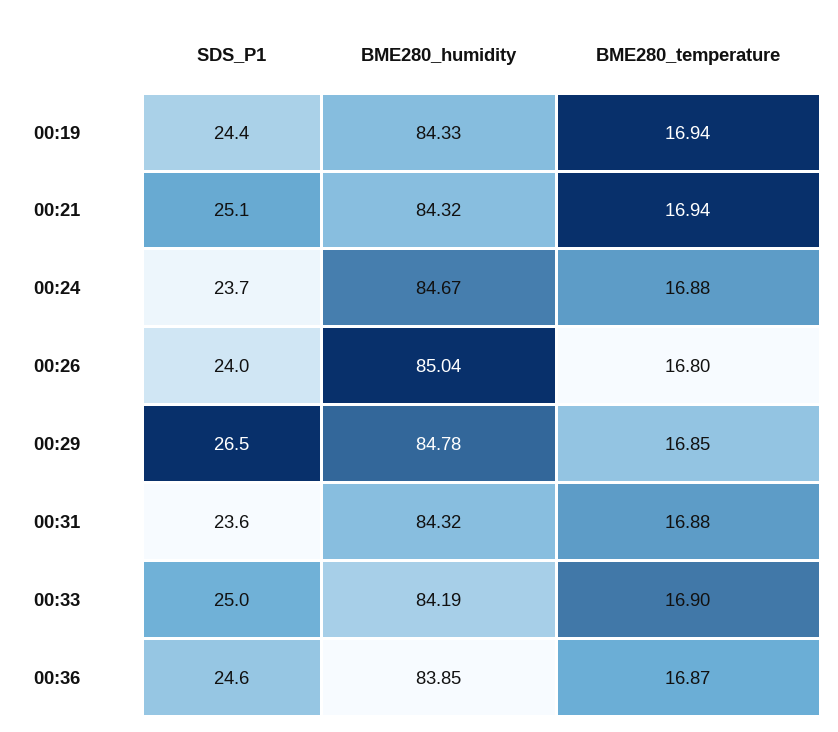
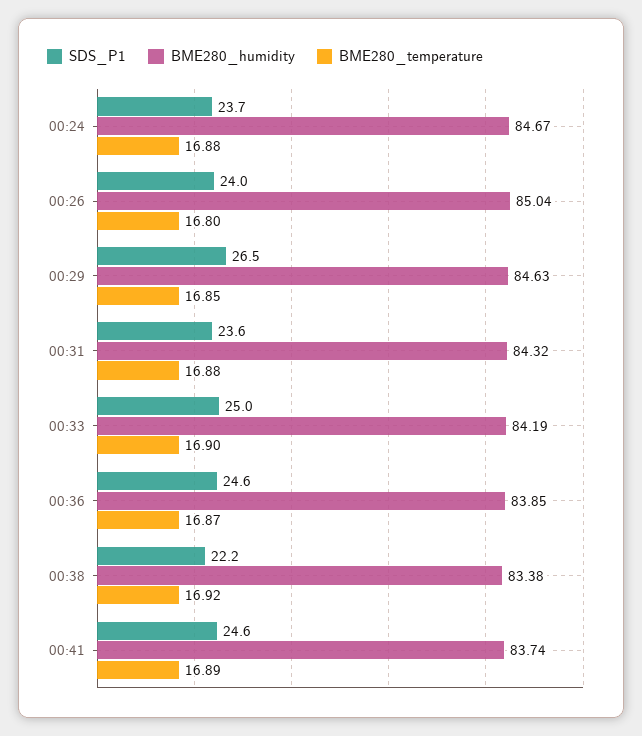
SDS_P1, 00:19: 24.4 -> none
BME280_humidity, 00:19: 84.33 -> none
BME280_temperature, 00:19: 16.94 -> none
SDS_P1, 00:21: 25.1 -> none
BME280_humidity, 00:21: 84.32 -> none
BME280_temperature, 00:21: 16.94 -> none
BME280_humidity, 00:29: 84.78 -> 84.63
SDS_P1, 00:38: none -> 22.2
BME280_humidity, 00:38: none -> 83.38
BME280_temperature, 00:38: none -> 16.92
SDS_P1, 00:41: none -> 24.6
BME280_humidity, 00:41: none -> 83.74
BME280_temperature, 00:41: none -> 16.89

